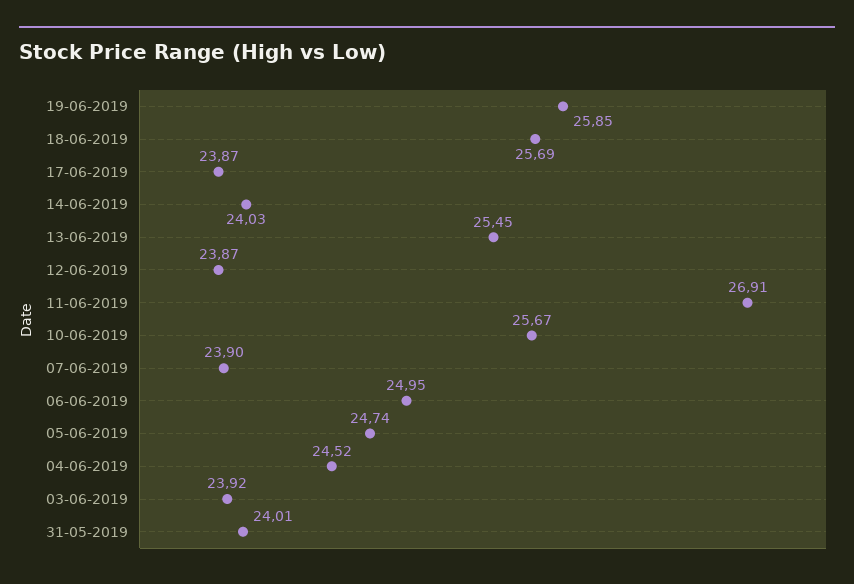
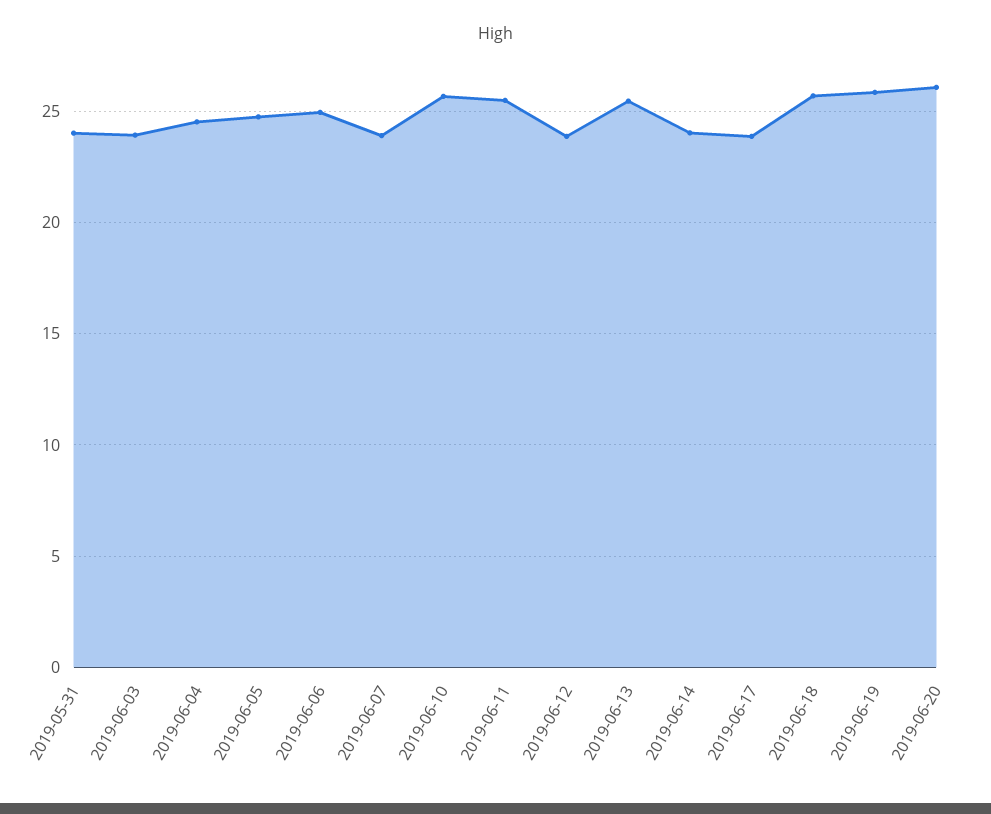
11-06-2019: 26.91 -> 25.5
2019-06-20: none -> 26

